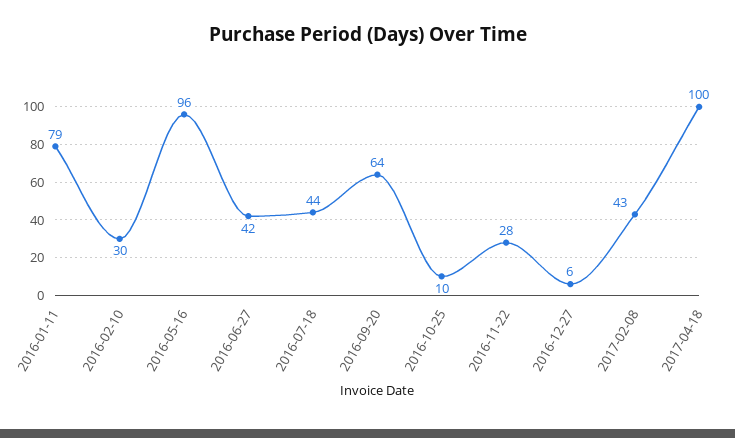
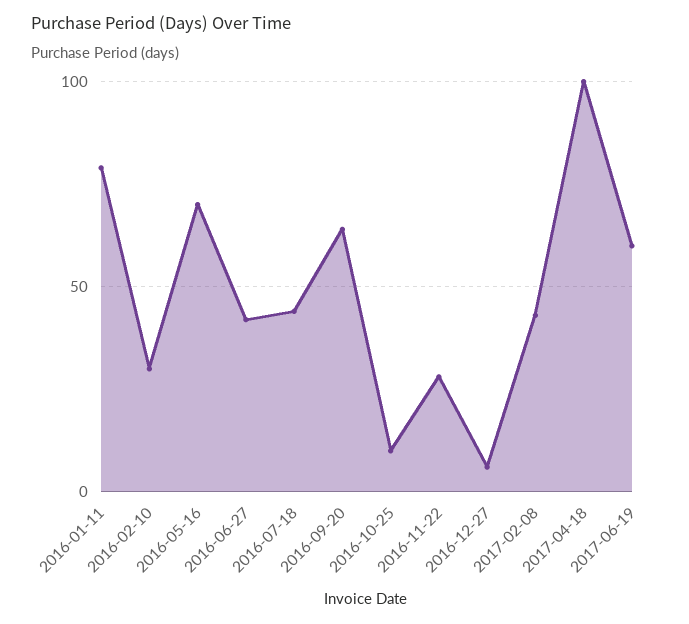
2016-05-16: 96 -> 70
2017-06-19: none -> 60

